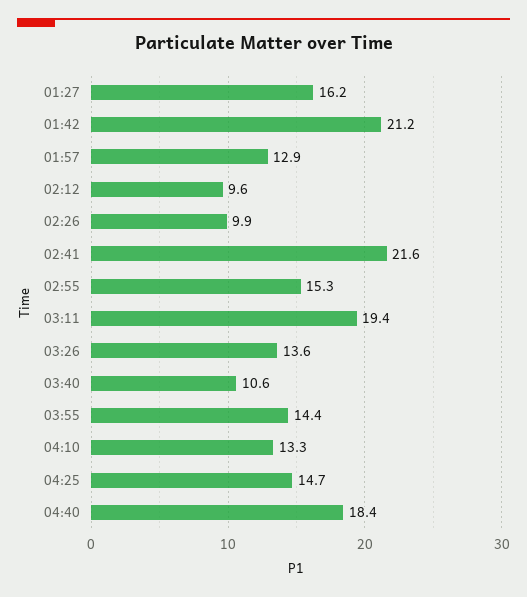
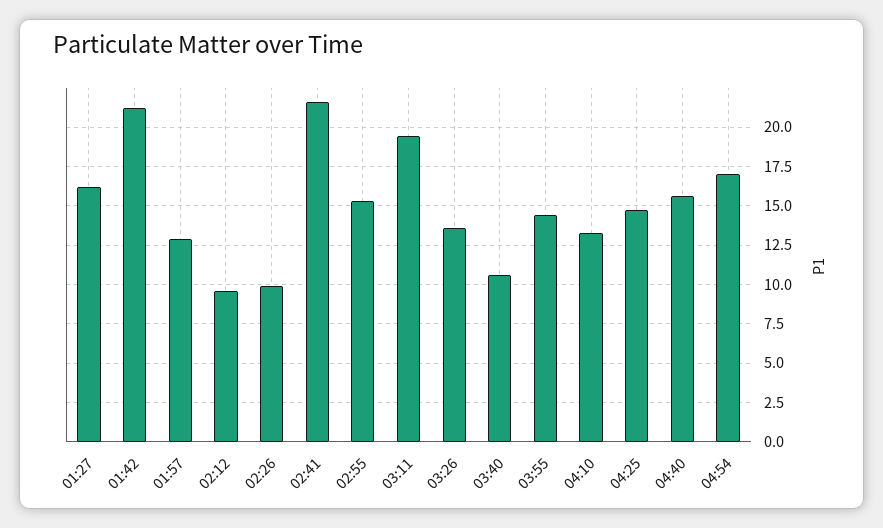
04:40: 18.4 -> 15.5
04:54: none -> 17

